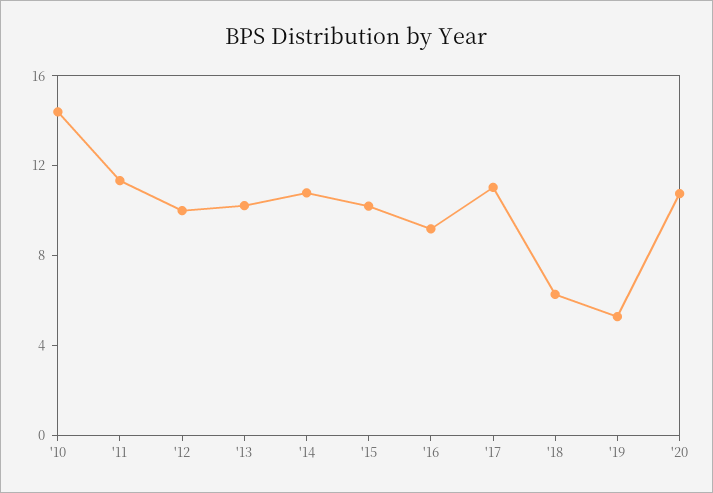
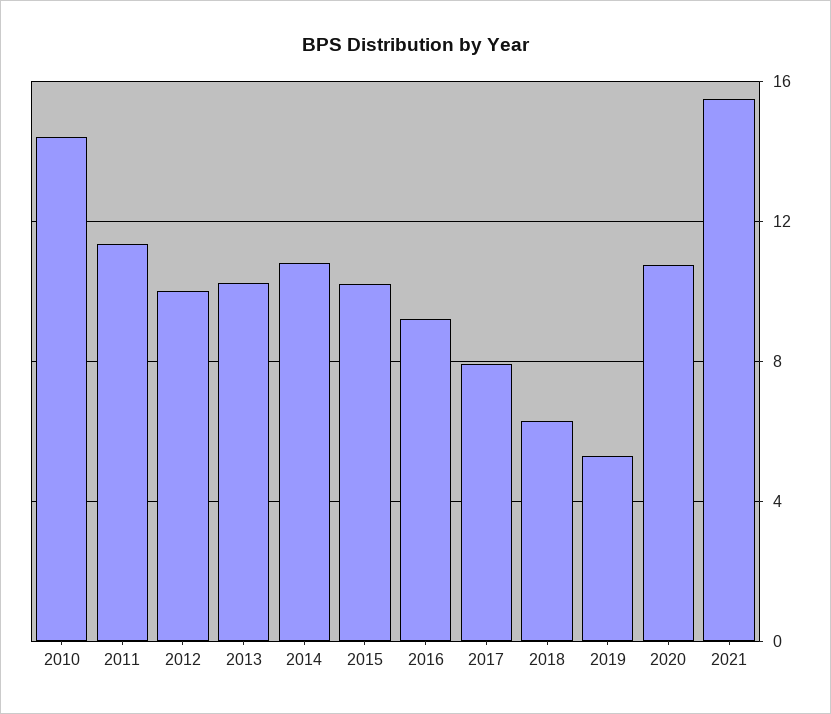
'17: 11 -> 8
2021: none -> 15.5

